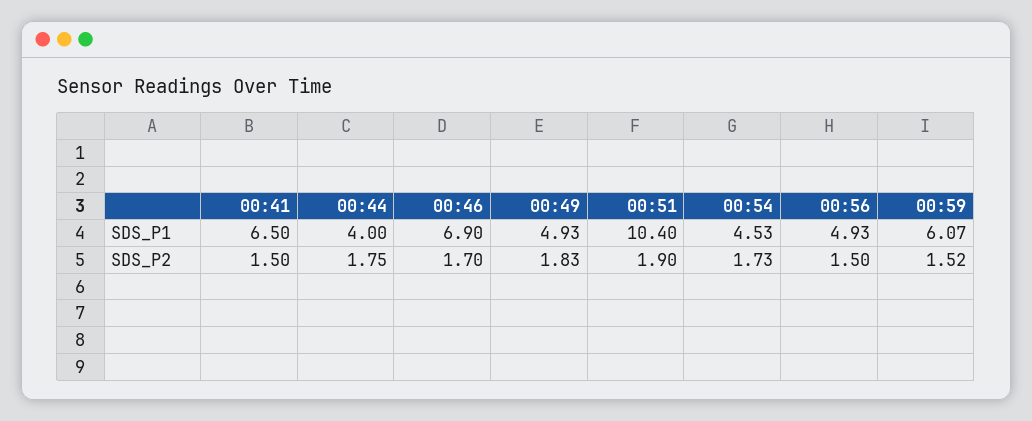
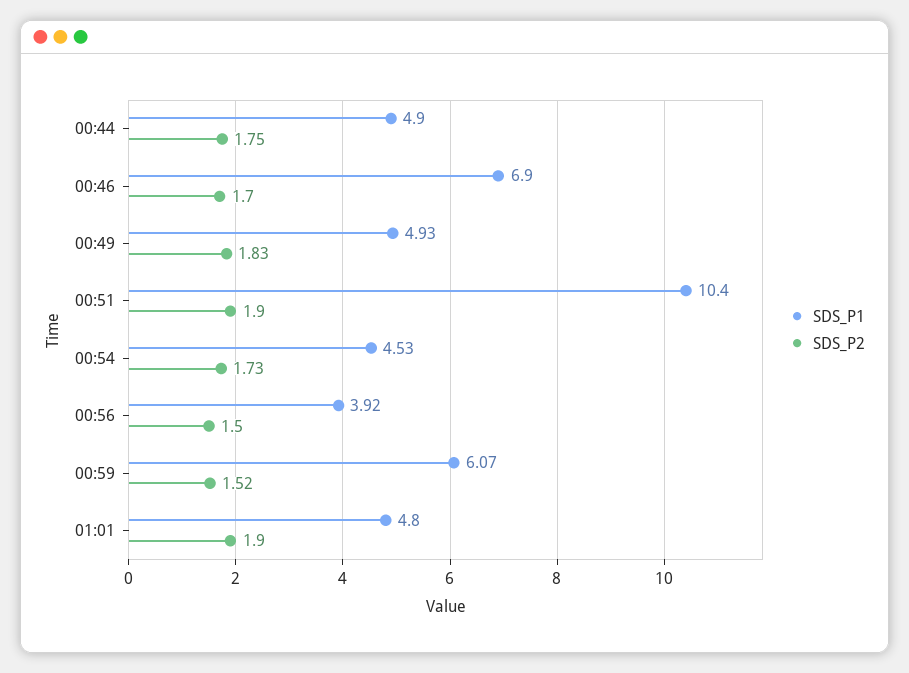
SDS_P1, 00:41: 6.5 -> none
SDS_P1, 00:44: 4 -> 4.9
SDS_P1, 00:56: 4.93 -> 3.92
SDS_P2, 00:41: 1.5 -> none
SDS_P1, 01:01: none -> 4.8
SDS_P2, 01:01: none -> 1.9

